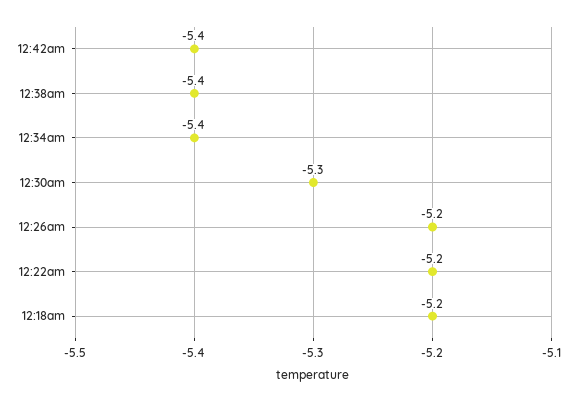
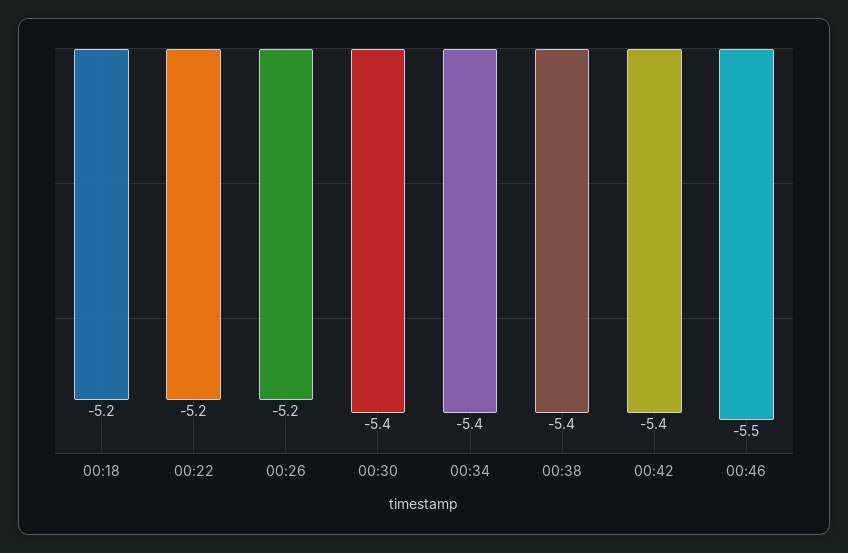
12:30am: -5.3 -> -5.4
00:46: none -> -5.5

